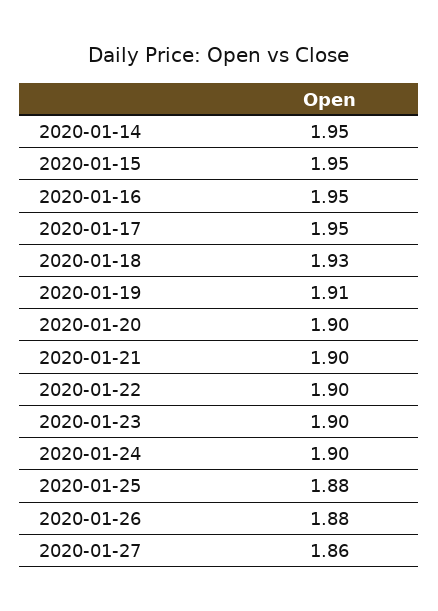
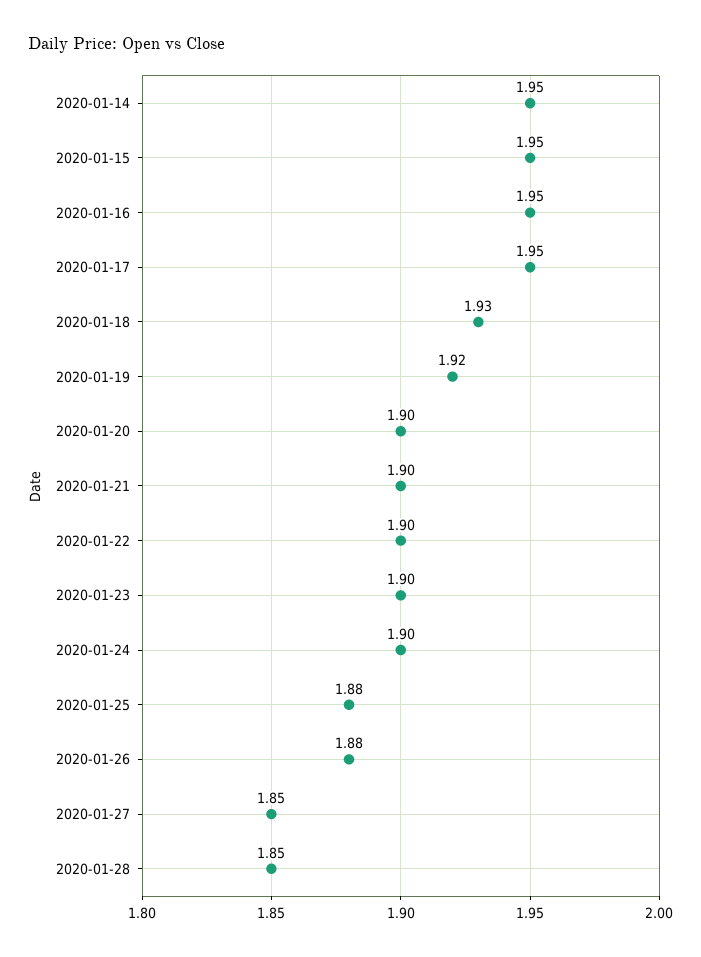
2020-01-19: 1.91 -> 1.92
2020-01-27: 1.86 -> 1.85
2020-01-28: none -> 1.85

